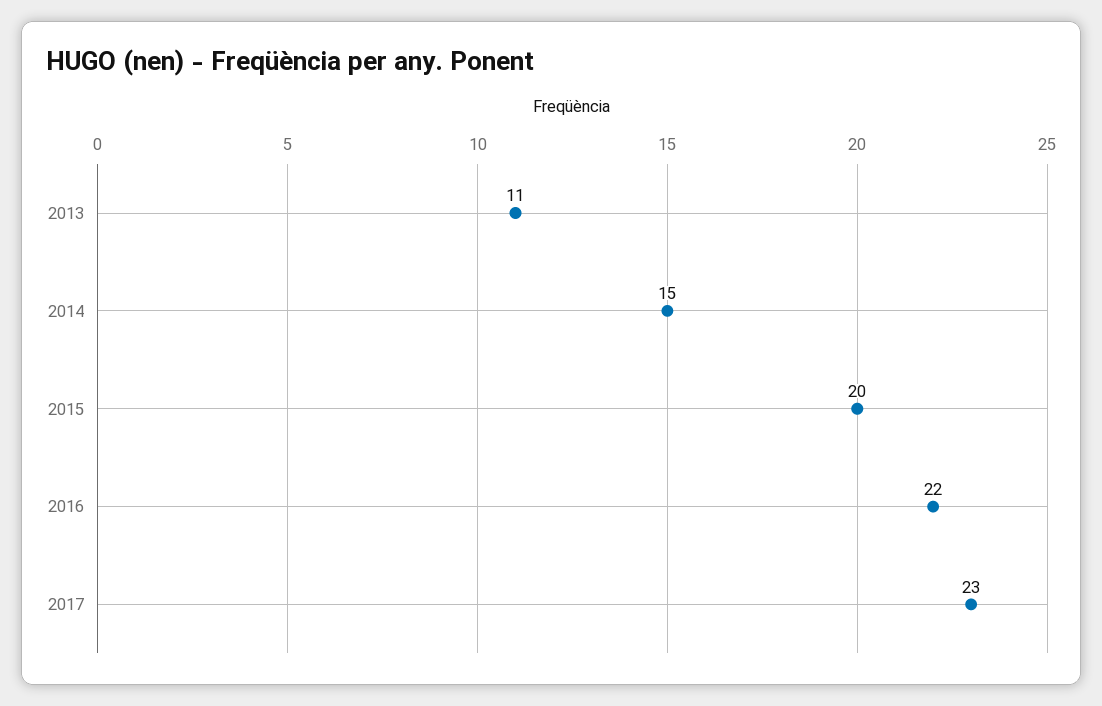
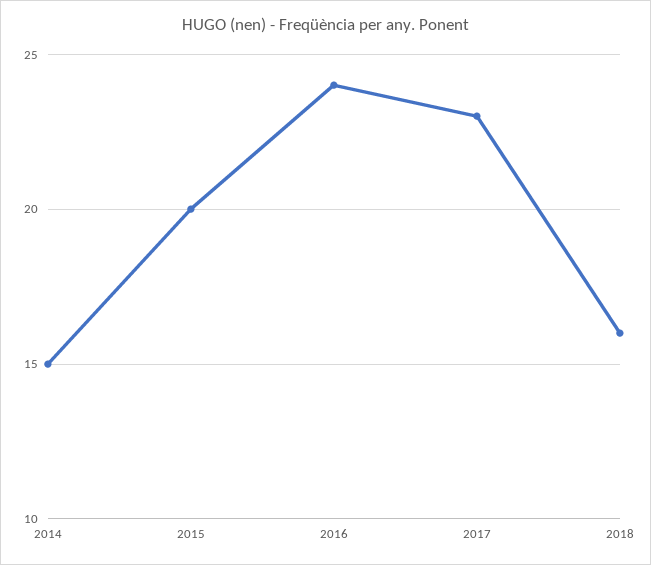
2013: 11 -> none
2016: 22 -> 24
2018: none -> 16

